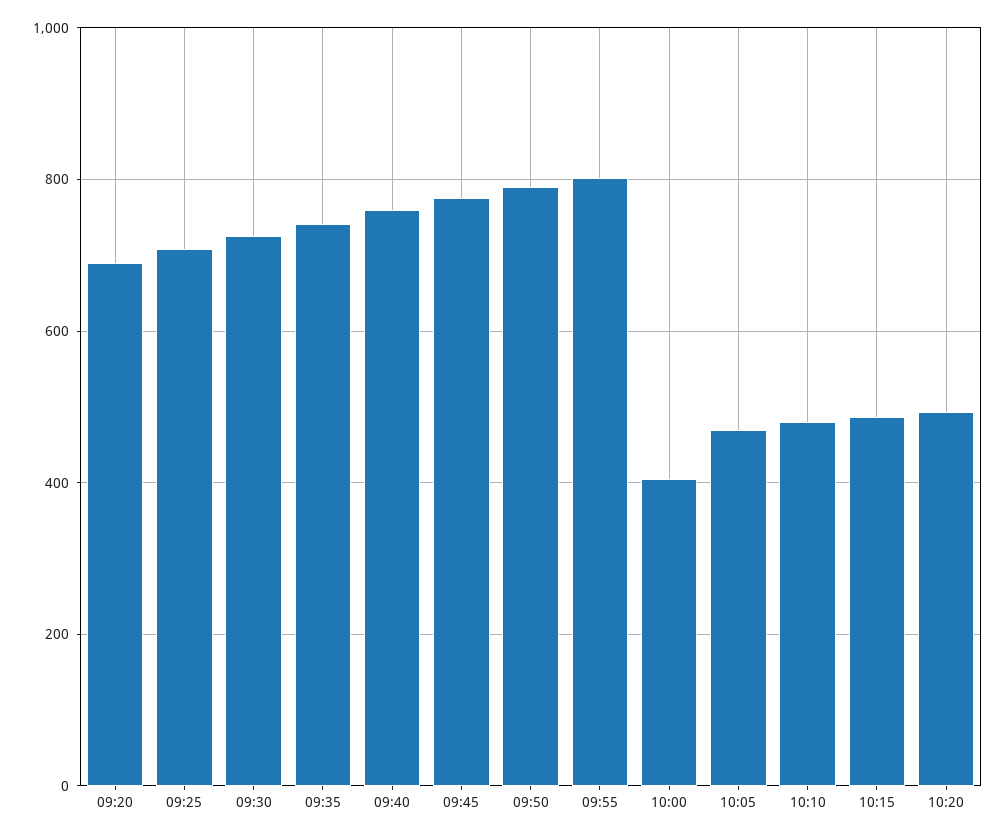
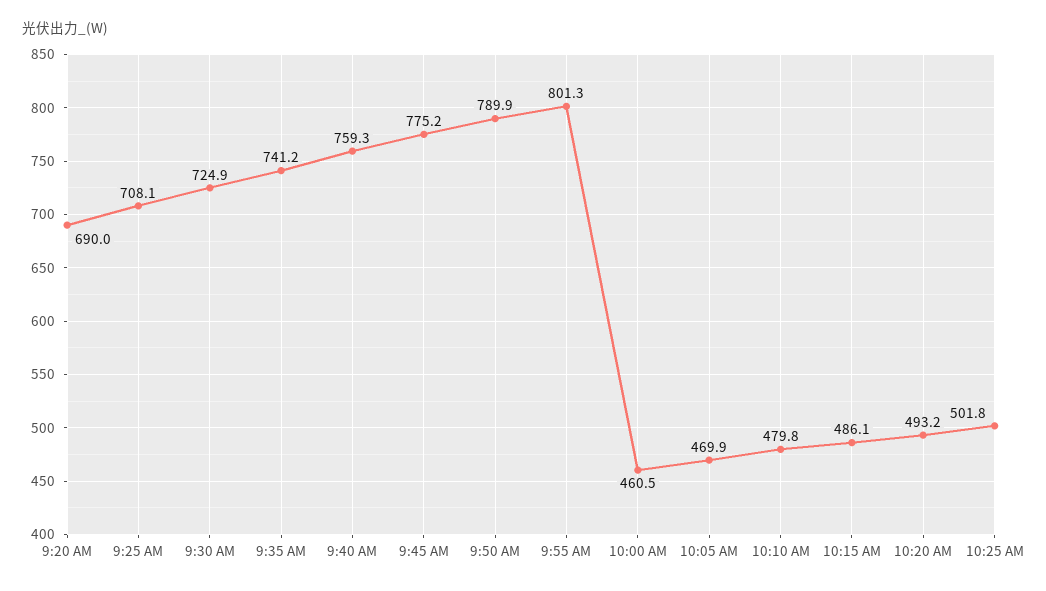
10:00: 400 -> 460.5
10:25 AM: none -> 501.8

